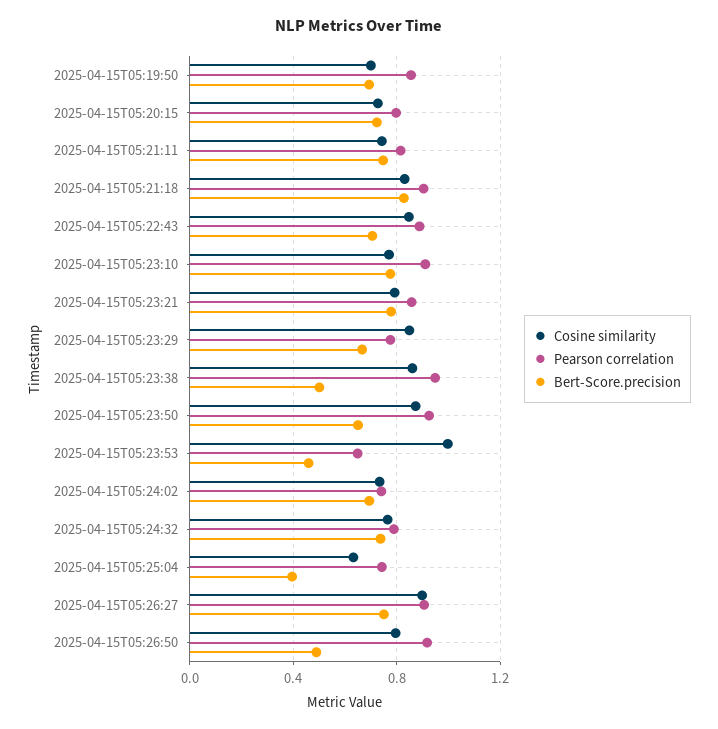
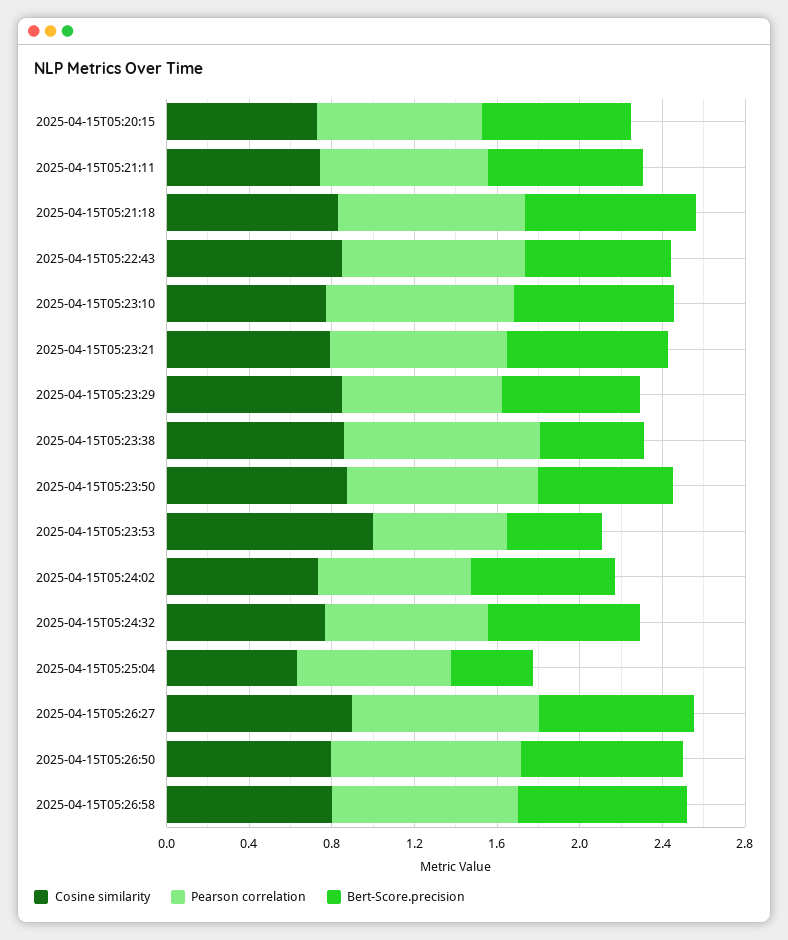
Cosine similarity, 2025-04-15T05:19:50: 0.7 -> none
Pearson correlation, 2025-04-15T05:19:50: 0.85 -> none
Bert-Score.precision, 2025-04-15T05:19:50: 0.7 -> none
Bert-Score.precision, 2025-04-15T05:26:50: 0.5 -> 0.8
Cosine similarity, 2025-04-15T05:26:58: none -> 0.8
Pearson correlation, 2025-04-15T05:26:58: none -> 0.9
Bert-Score.precision, 2025-04-15T05:26:58: none -> 0.8

